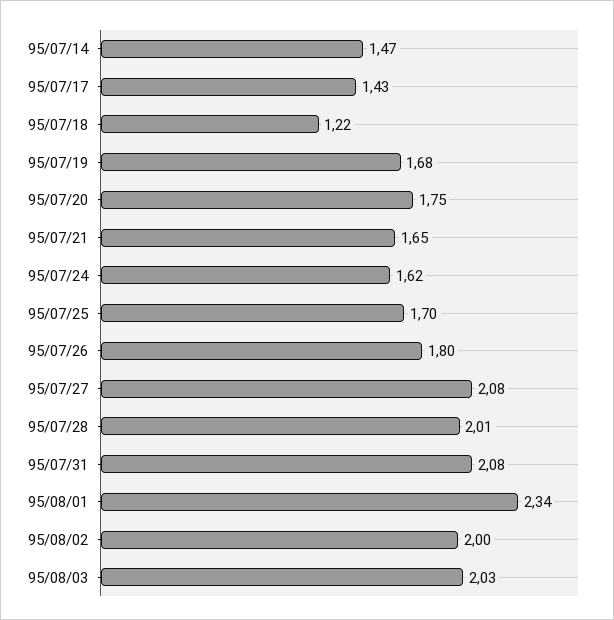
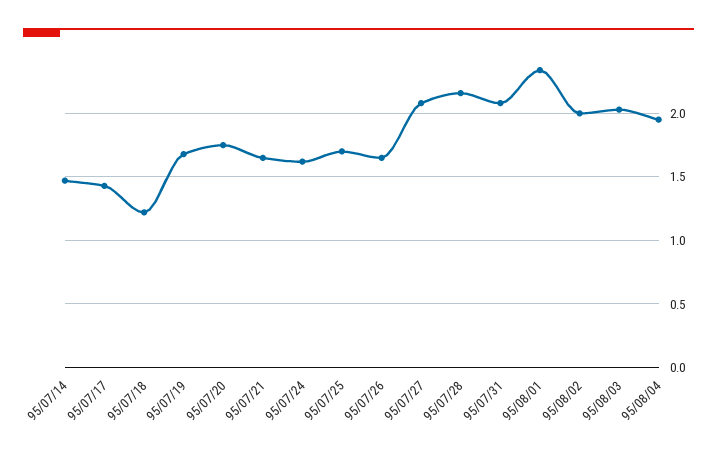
95/07/26: 1.8 -> 1.65
95/07/28: 2.01 -> 2.15
95/08/04: none -> 1.95

